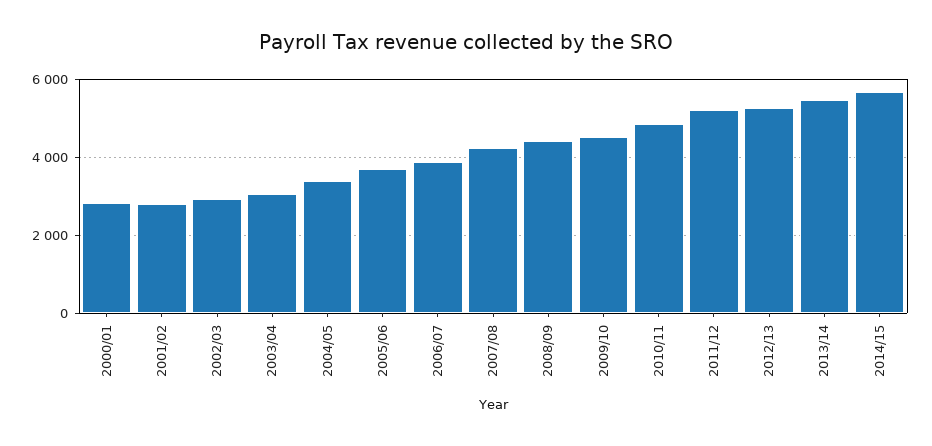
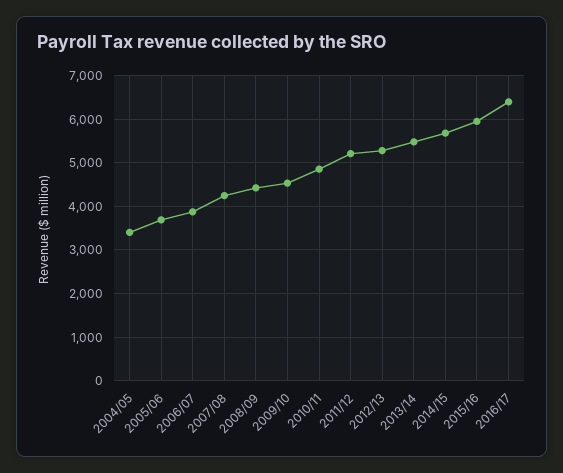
2000/01: 2800 -> none
2001/02: 2800 -> none
2002/03: 3000 -> none
2003/04: 3000 -> none
2015/16: none -> 6000
2016/17: none -> 6400

